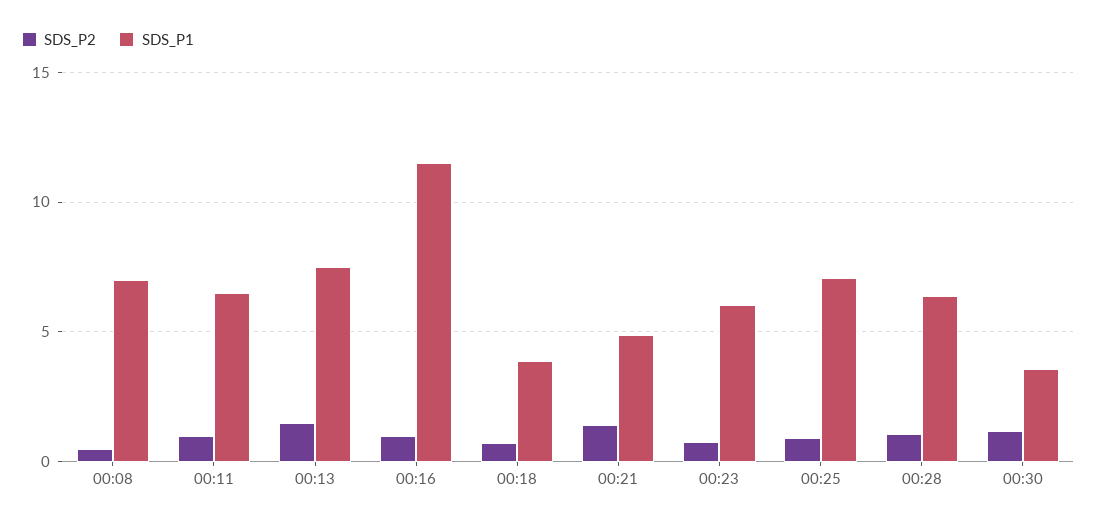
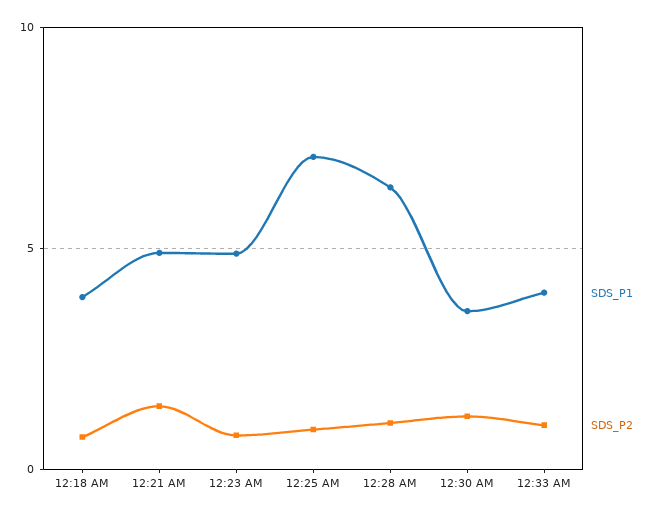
SDS_P2, 00:08: 0.5 -> none
SDS_P1, 00:08: 7 -> none
SDS_P2, 00:11: 1 -> none
SDS_P1, 00:11: 6.5 -> none
SDS_P2, 00:13: 1.5 -> none
SDS_P1, 00:13: 7.5 -> none
SDS_P2, 00:16: 1 -> none
SDS_P1, 00:16: 11.5 -> none
SDS_P1, 00:23: 6 -> 5
SDS_P1, 12:33 AM: none -> 4
SDS_P2, 12:33 AM: none -> 1

